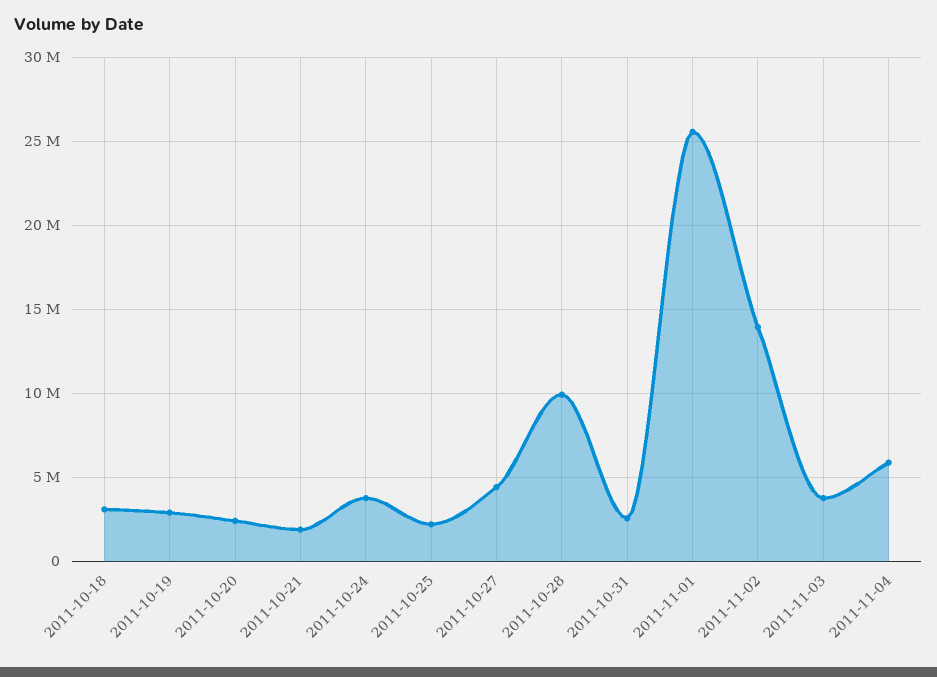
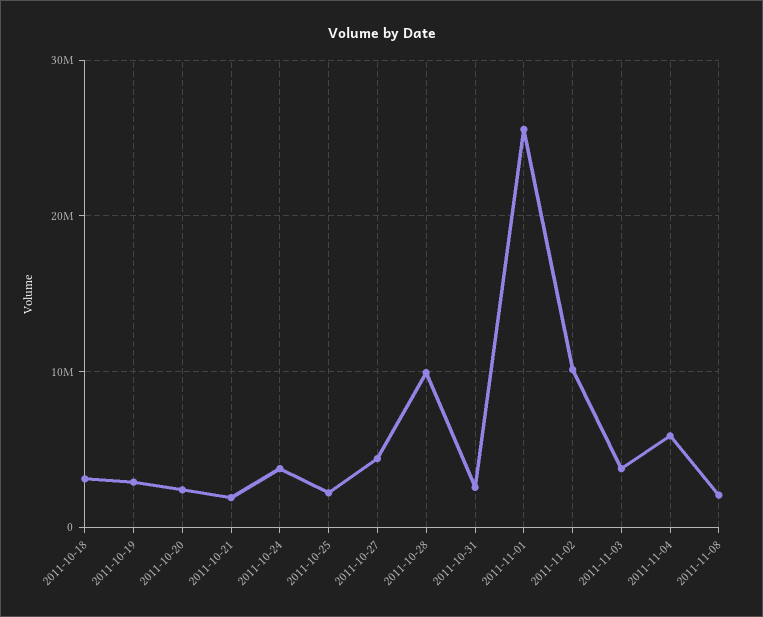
2011-11-02: 14000000 -> 10000000
2011-11-08: none -> 2000000

